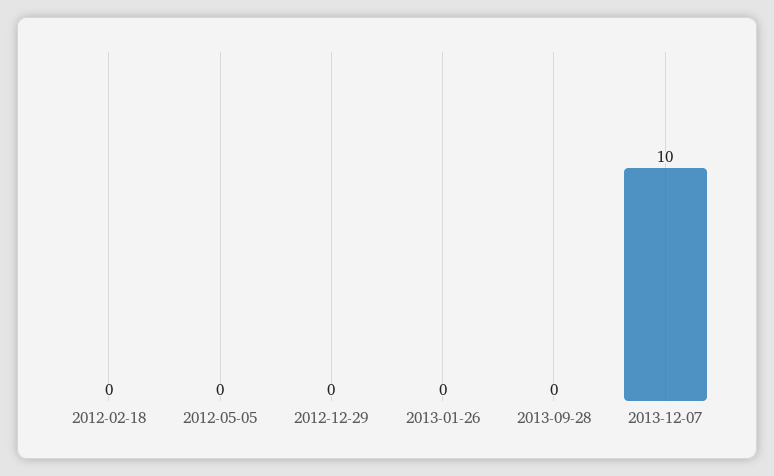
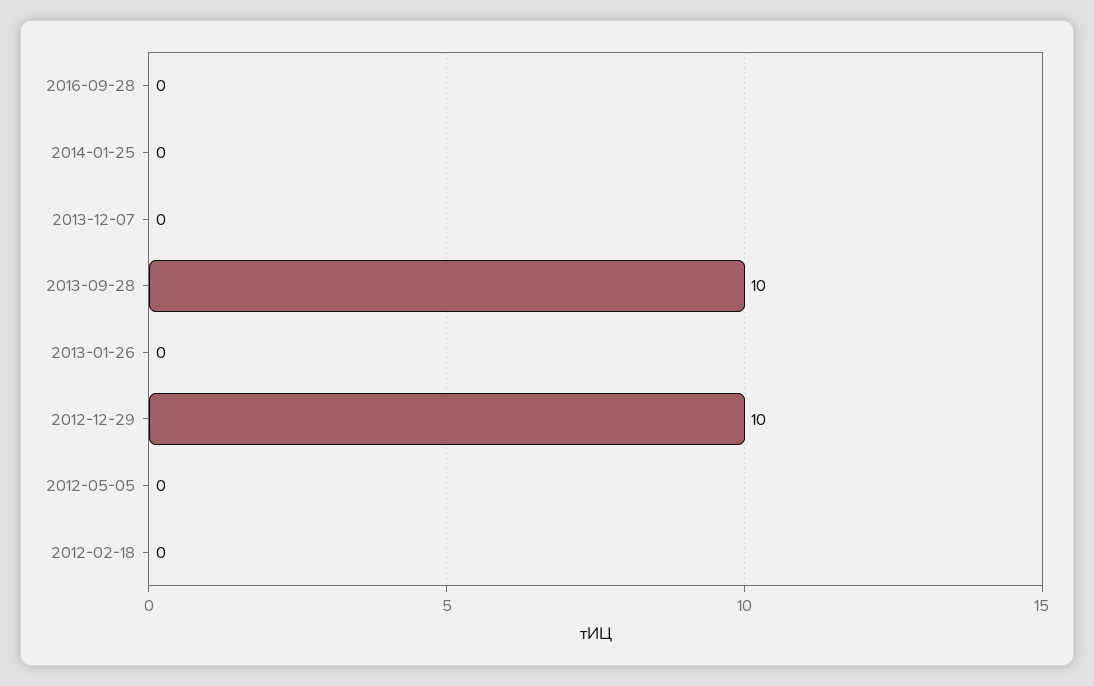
2012-12-29: 0 -> 10
2013-09-28: 0 -> 10
2013-12-07: 10 -> 0
2016-09-28: none -> 0
2014-01-25: none -> 0

